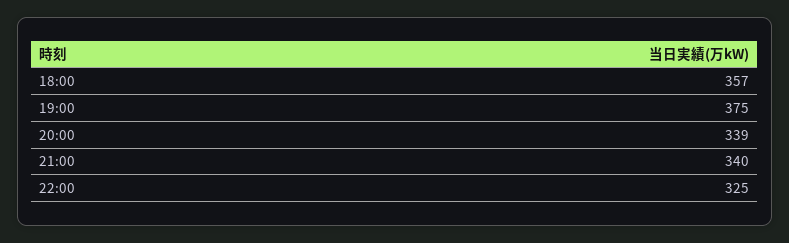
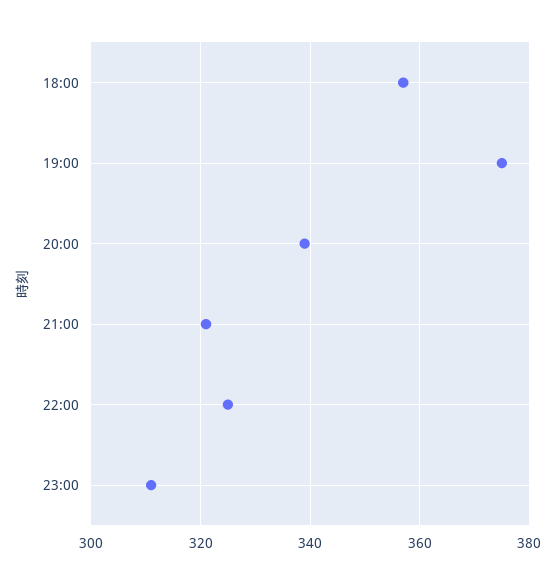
21:00: 340 -> 320
23:00: none -> 310

